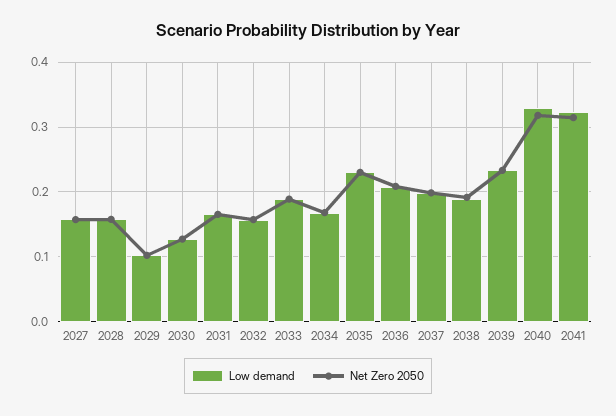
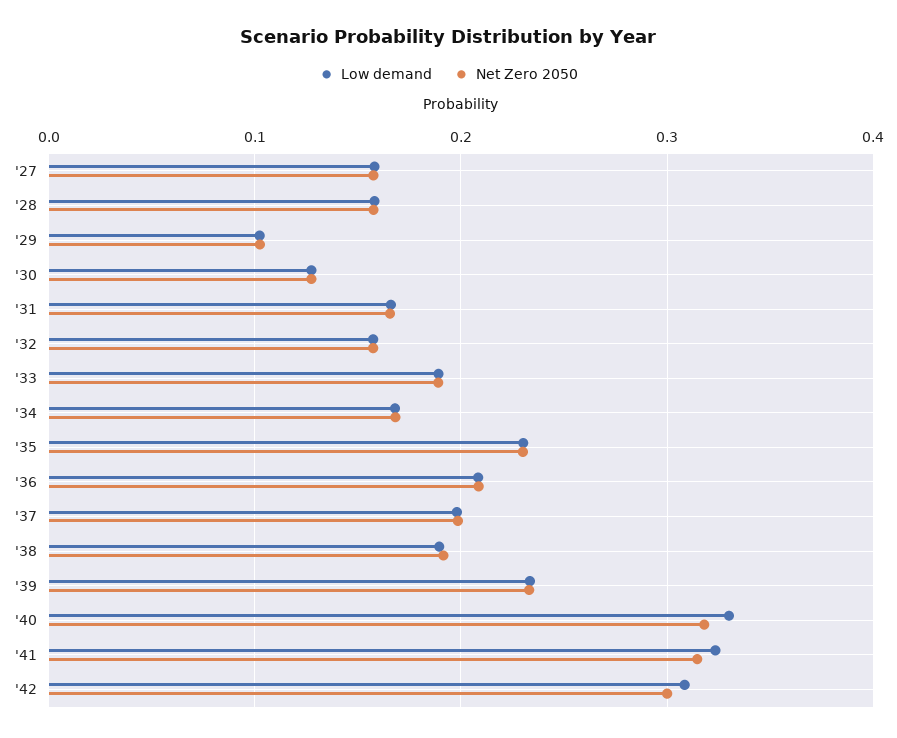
Low demand, '42: none -> 0.31
Net Zero 2050, '42: none -> 0.3

